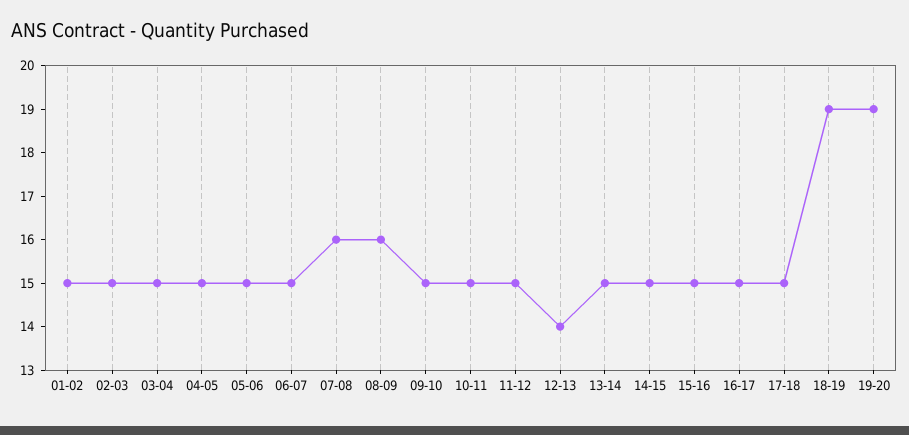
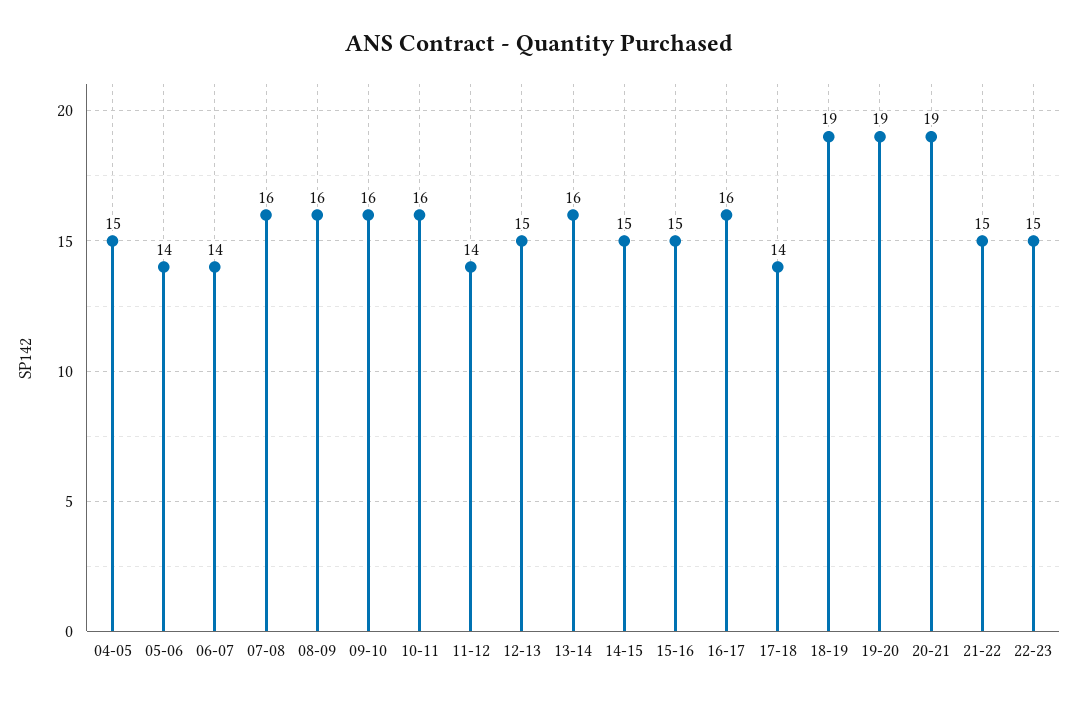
01-02: 15 -> none
02-03: 15 -> none
03-04: 15 -> none
05-06: 15 -> 14
06-07: 15 -> 14
09-10: 15 -> 16
10-11: 15 -> 16
11-12: 15 -> 14
12-13: 14 -> 15
13-14: 15 -> 16
16-17: 15 -> 16
17-18: 15 -> 14
20-21: none -> 19
21-22: none -> 15
22-23: none -> 15

